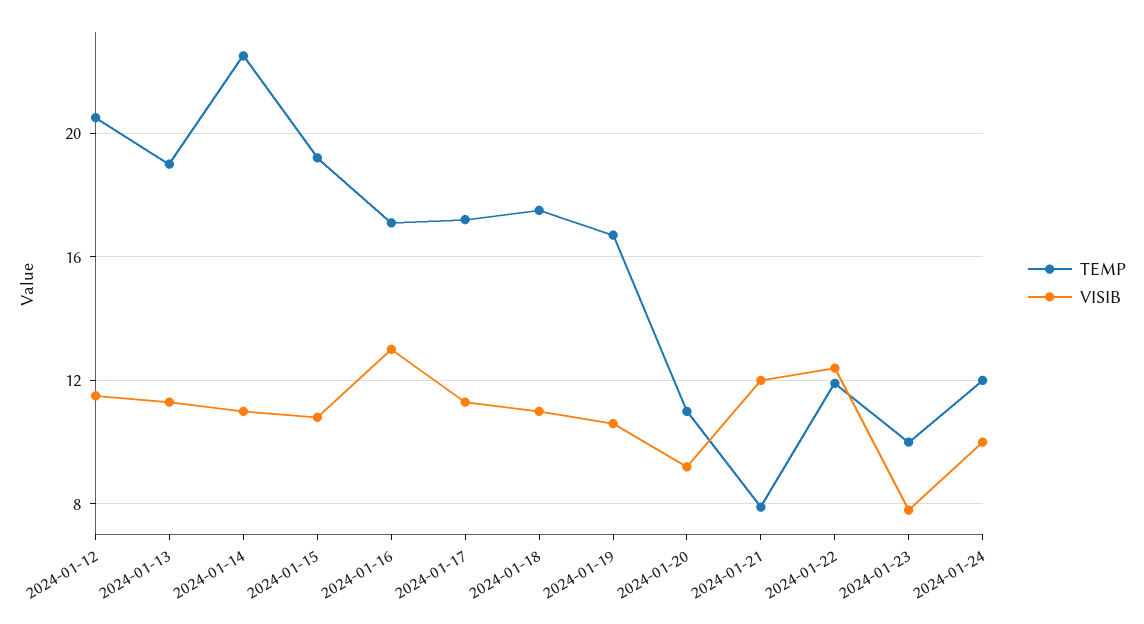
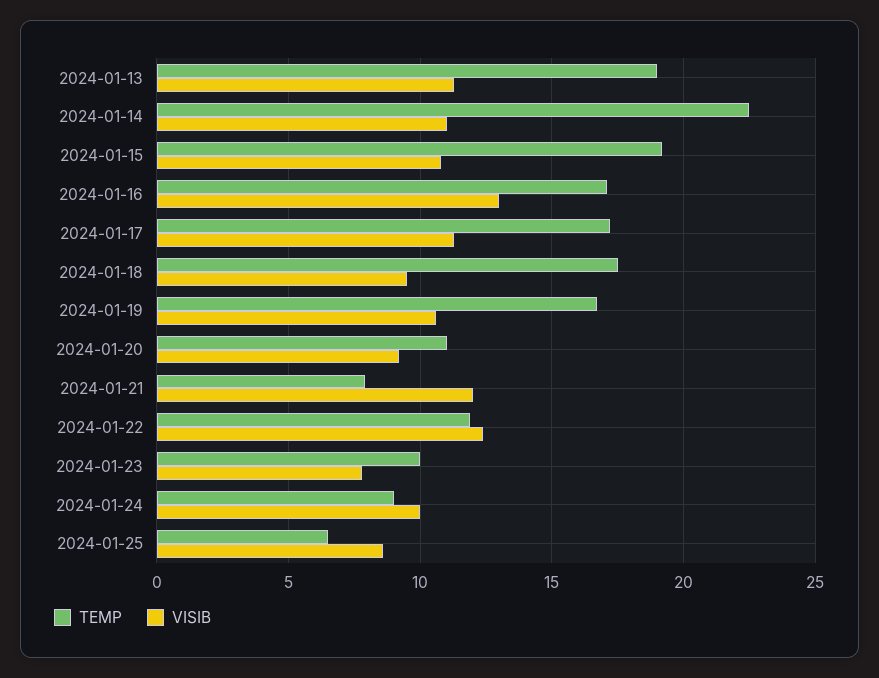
TEMP, 2024-01-12: 20.5 -> none
VISIB, 2024-01-12: 11.5 -> none
VISIB, 2024-01-18: 11 -> 9.5
TEMP, 2024-01-24: 12 -> 9
TEMP, 2024-01-25: none -> 6.5
VISIB, 2024-01-25: none -> 8.5

